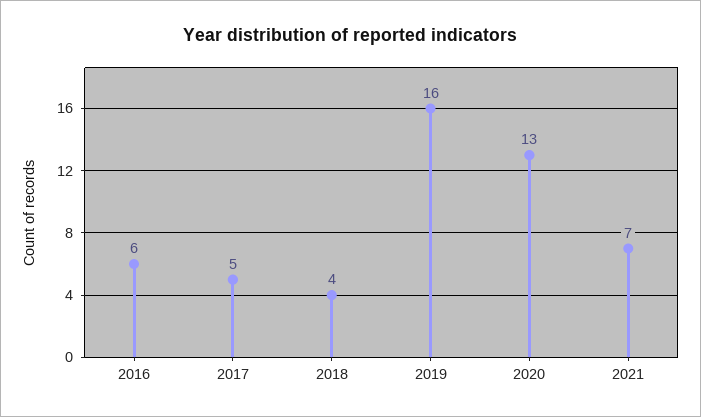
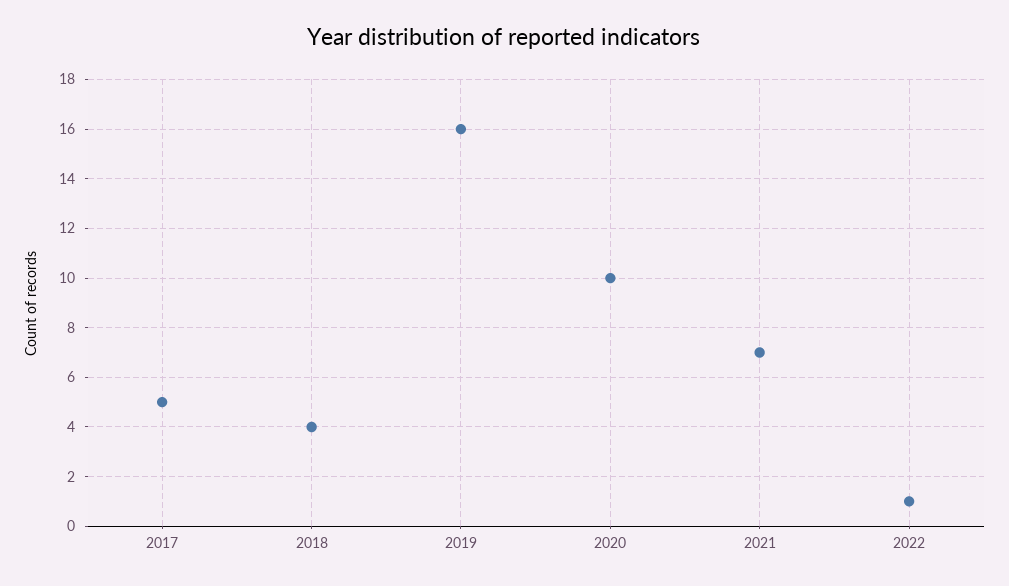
2016: 6 -> none
2020: 13 -> 10
2022: none -> 1

